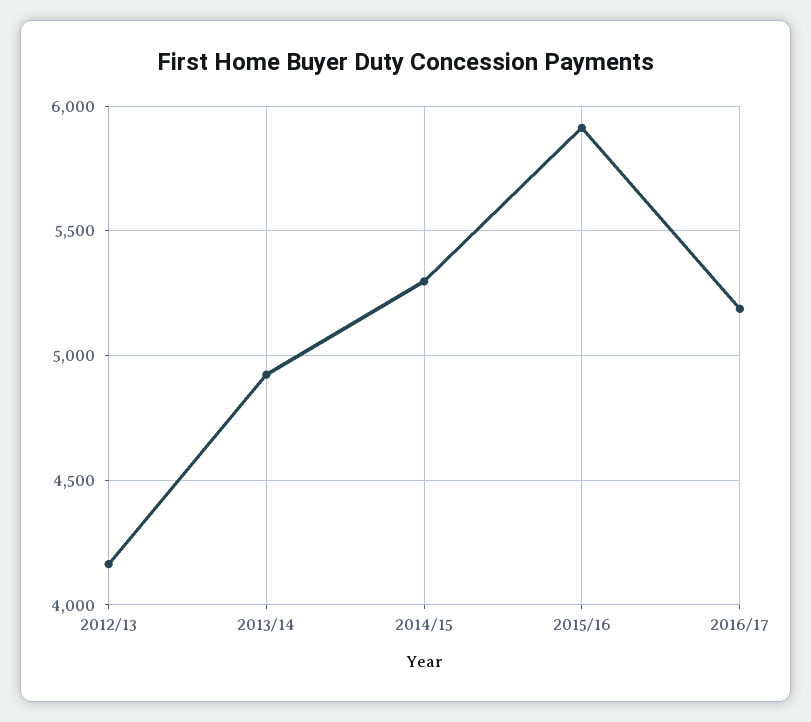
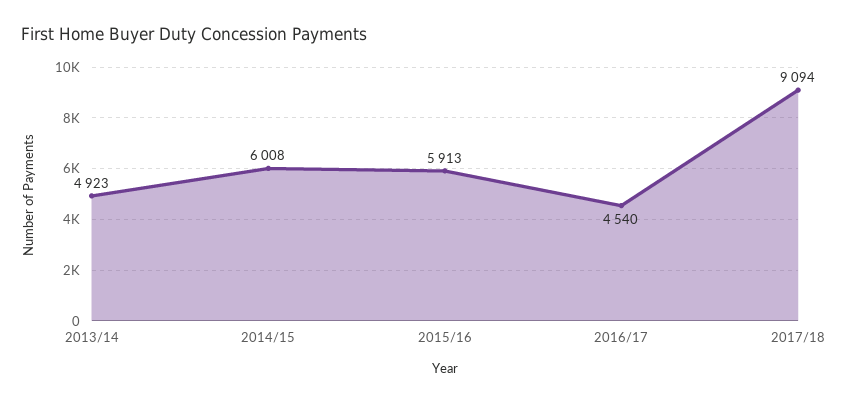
2012/13: 4150 -> none
2014/15: 5300 -> 6008
2016/17: 5200 -> 4540
2017/18: none -> 9094

